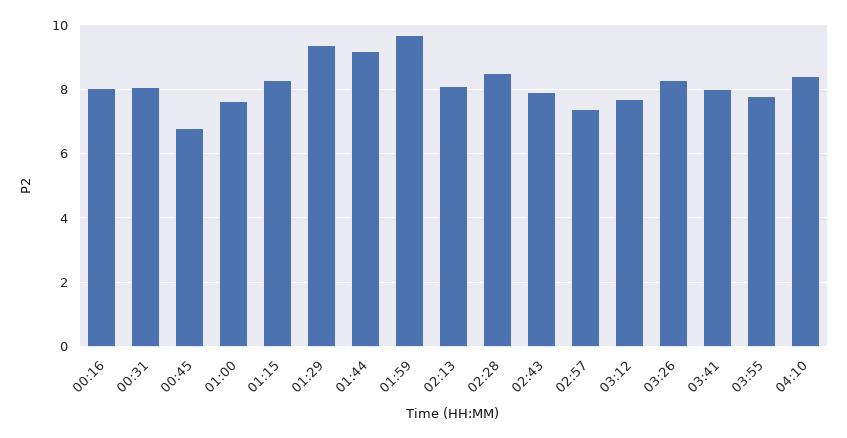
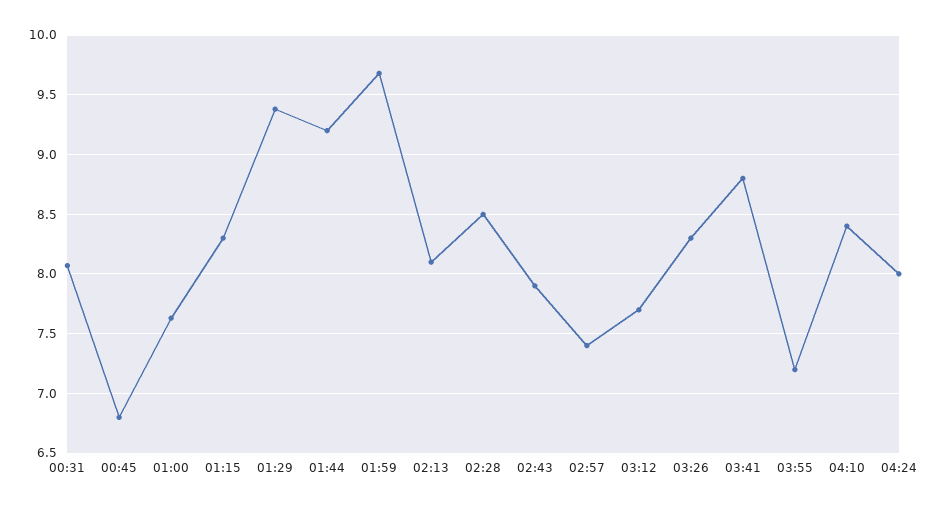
00:16: 8 -> none
03:41: 8 -> 8.8
03:55: 7.8 -> 7.2
04:24: none -> 8

